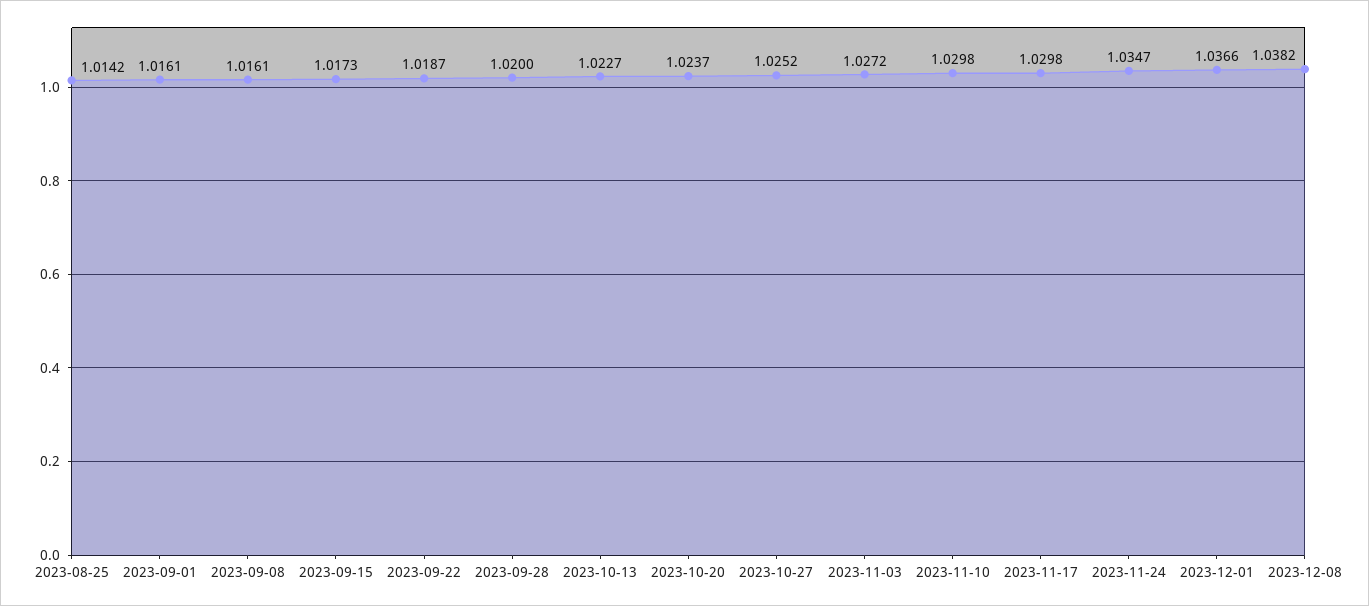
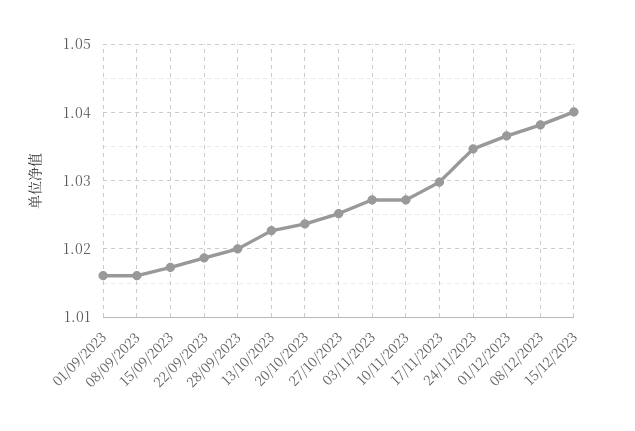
2023-08-25: 1.0142 -> none
2023-11-10: 1.0298 -> 1.027
15/12/2023: none -> 1.04

